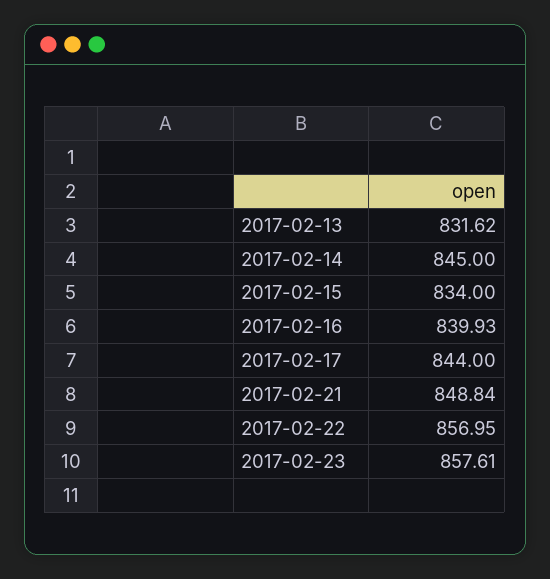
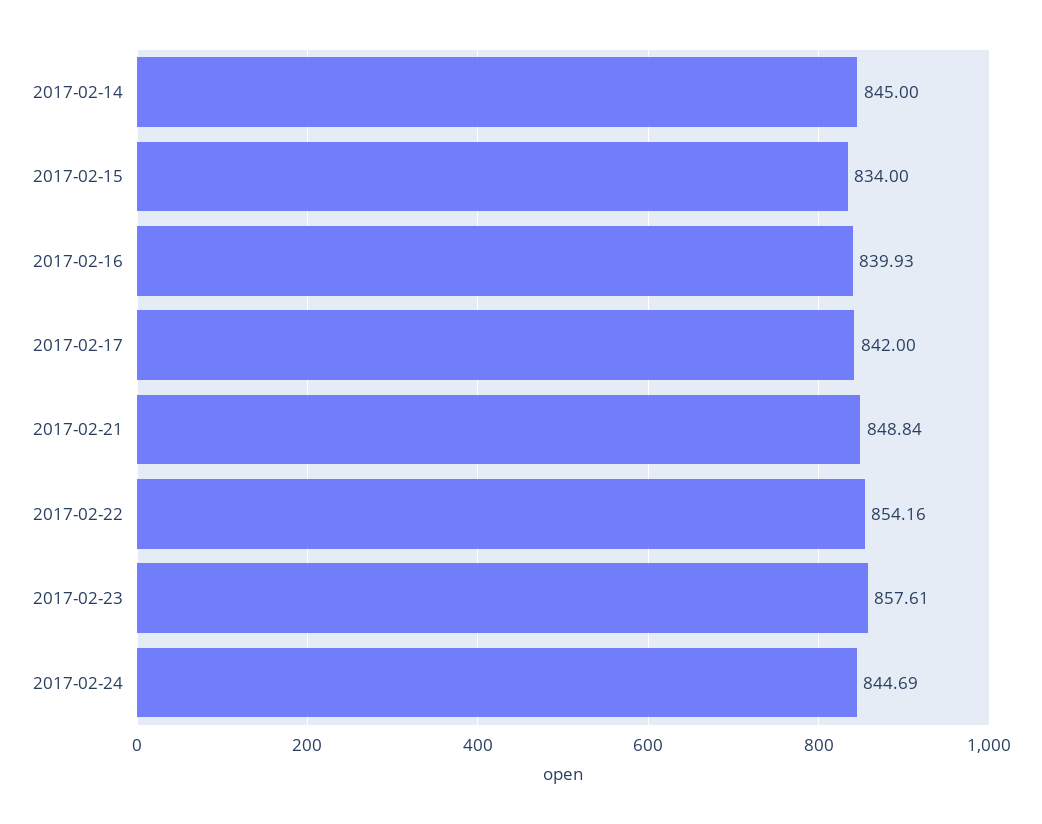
2017-02-13: 831.62 -> none
2017-02-17: 844 -> 842
2017-02-22: 856.95 -> 854.16
2017-02-24: none -> 844.69

